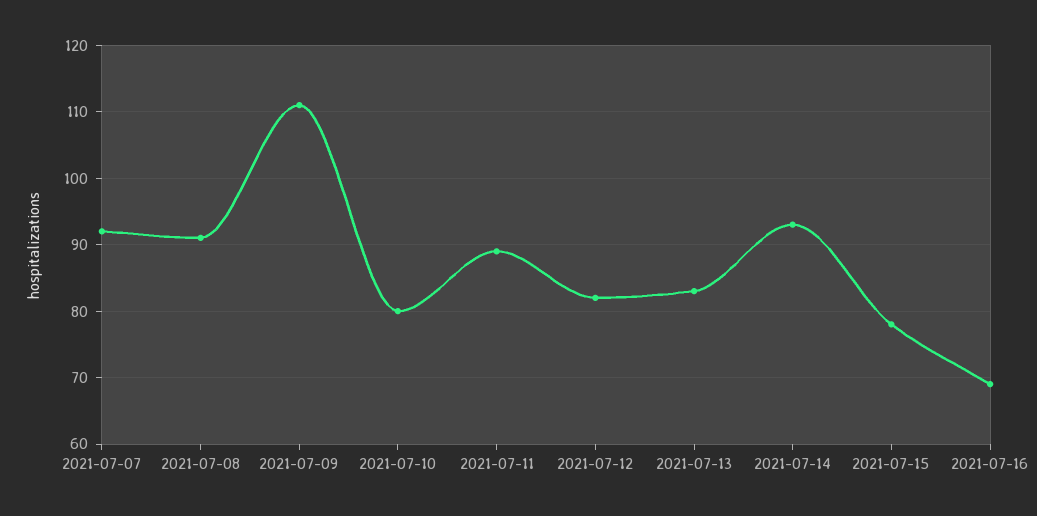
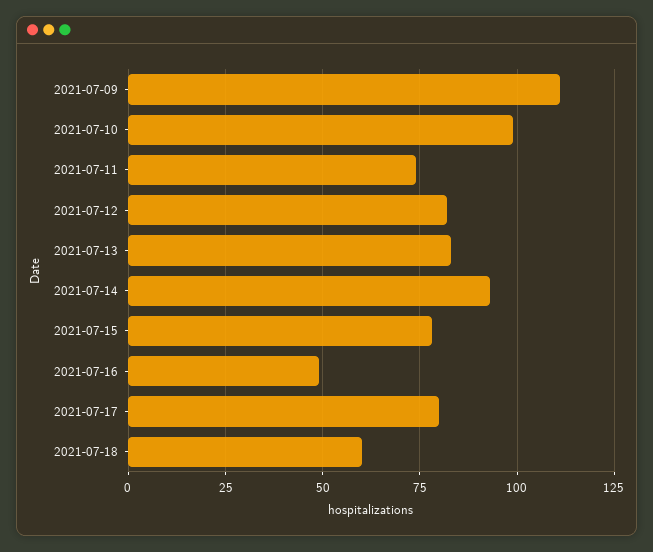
2021-07-07: 92 -> none
2021-07-08: 91 -> none
2021-07-10: 80 -> 100
2021-07-11: 89 -> 75
2021-07-16: 69 -> 50
2021-07-17: none -> 80
2021-07-18: none -> 60

